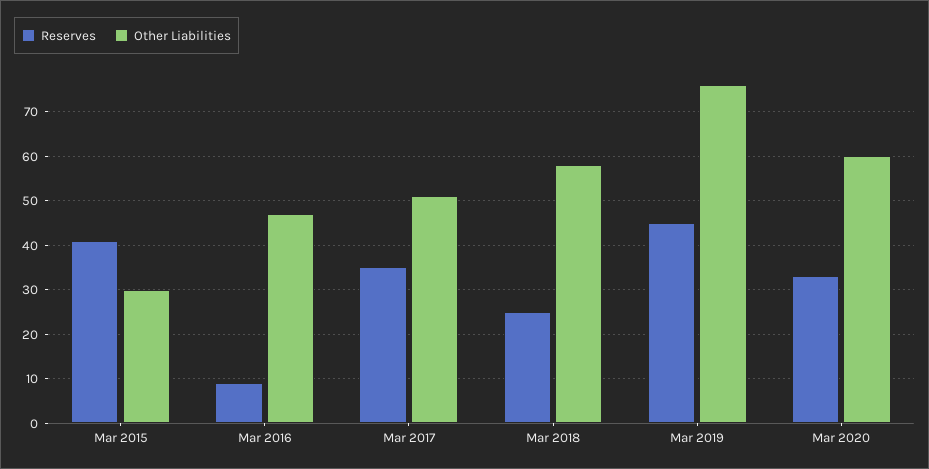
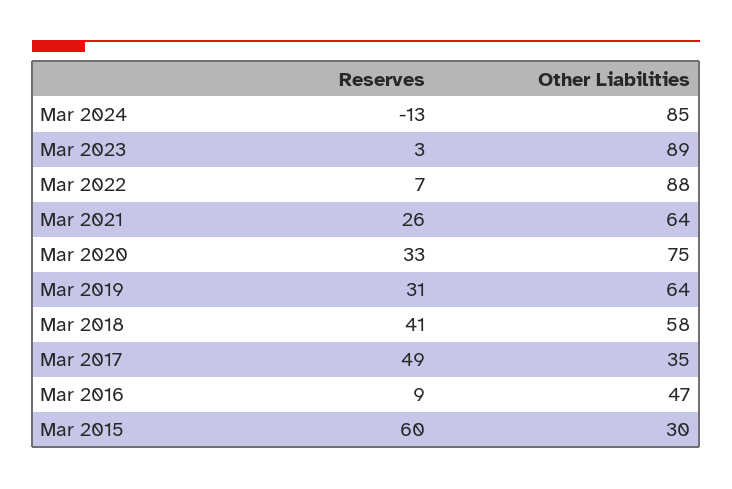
Reserves, Mar 2015: 40 -> 60
Reserves, Mar 2017: 35 -> 49
Other Liabilities, Mar 2017: 50 -> 35
Reserves, Mar 2018: 25 -> 41
Reserves, Mar 2019: 45 -> 31
Other Liabilities, Mar 2019: 75 -> 64
Other Liabilities, Mar 2020: 60 -> 75
Reserves, Mar 2024: none -> -13
Other Liabilities, Mar 2024: none -> 85
Reserves, Mar 2023: none -> 3
Other Liabilities, Mar 2023: none -> 89
Reserves, Mar 2022: none -> 7
Other Liabilities, Mar 2022: none -> 88
Reserves, Mar 2021: none -> 26
Other Liabilities, Mar 2021: none -> 64

